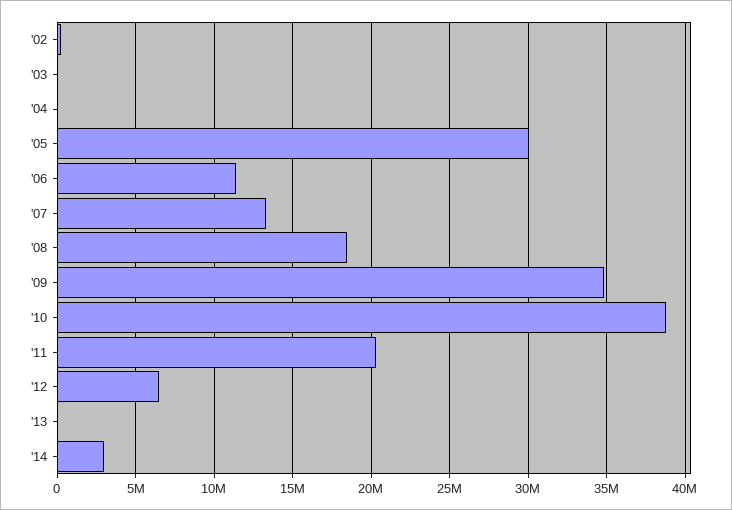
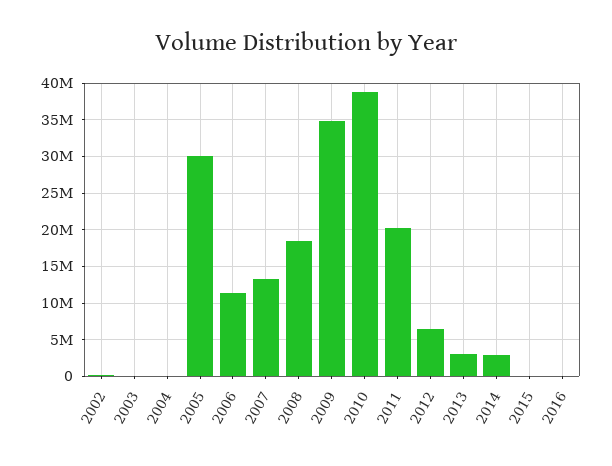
'13: 0 -> 3000000
2015: none -> 0
2016: none -> 0

